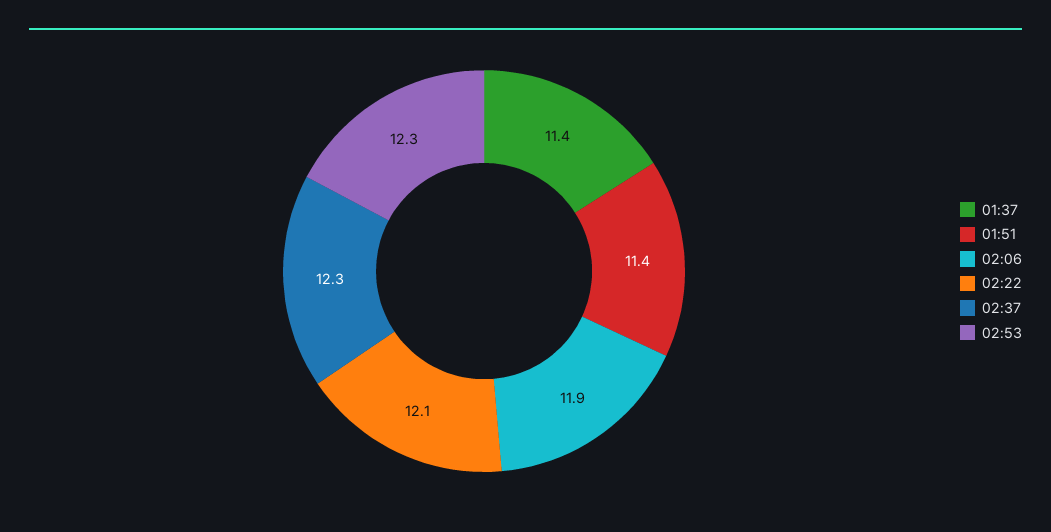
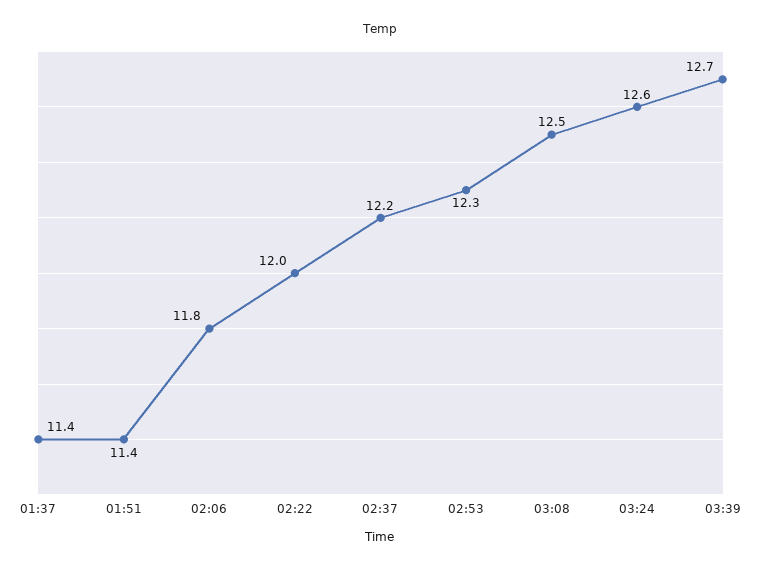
02:06: 11.9 -> 11.8
02:22: 12.1 -> 12
02:37: 12.3 -> 12.2
03:08: none -> 12.5
03:24: none -> 12.6
03:39: none -> 12.7

